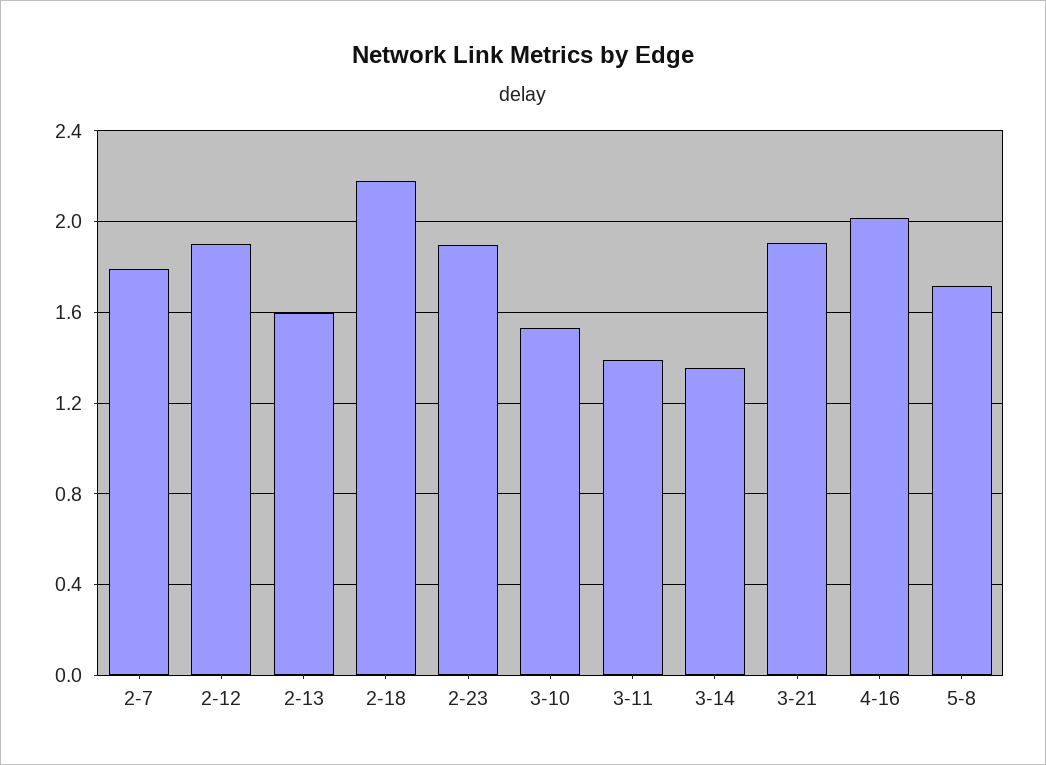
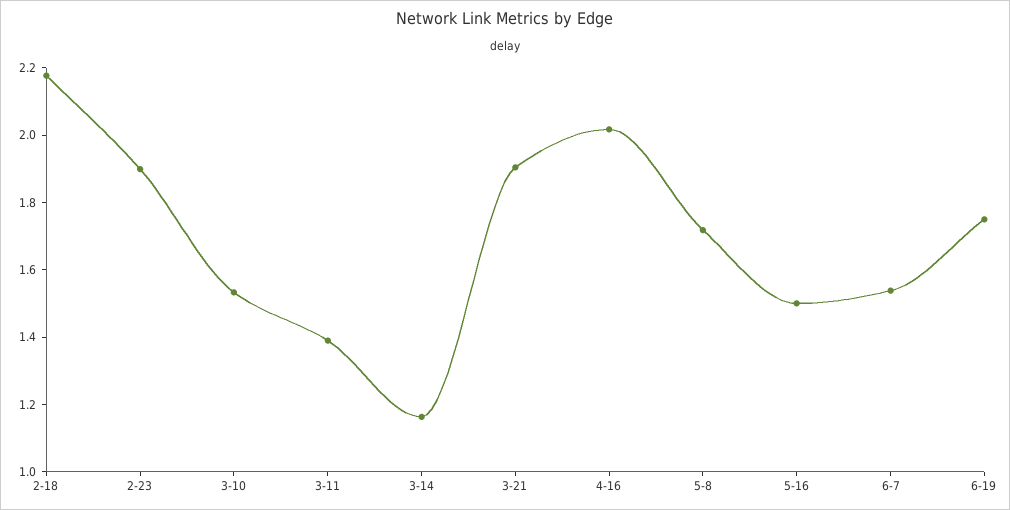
2-7: 1.8 -> none
2-12: 1.9 -> none
2-13: 1.6 -> none
3-14: 1.35 -> 1.15
5-16: none -> 1.5
6-7: none -> 1.55
6-19: none -> 1.75

